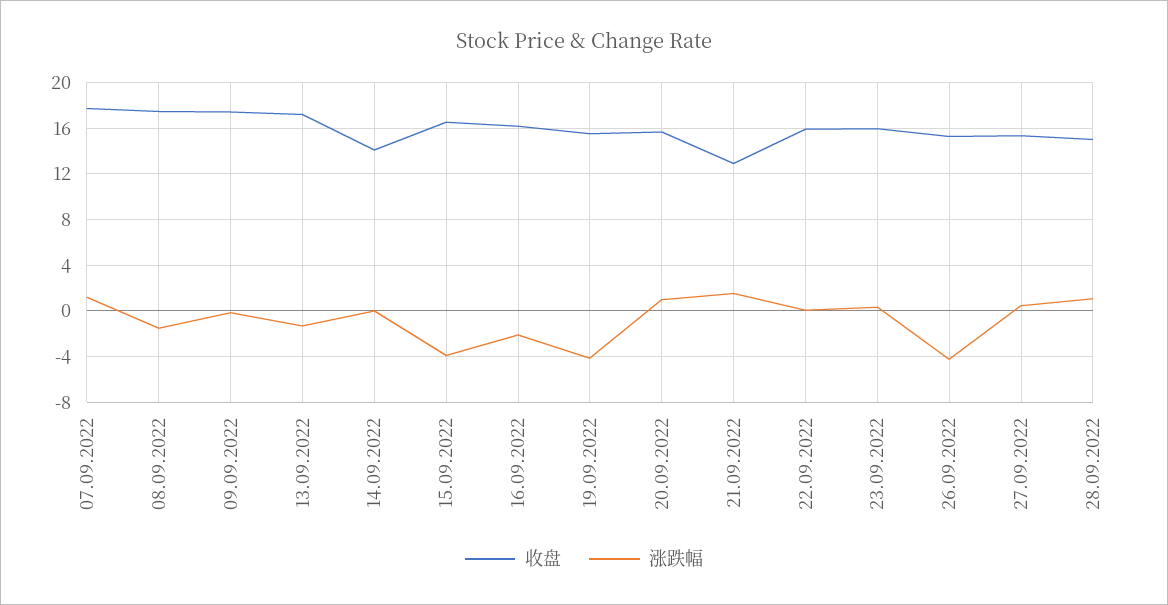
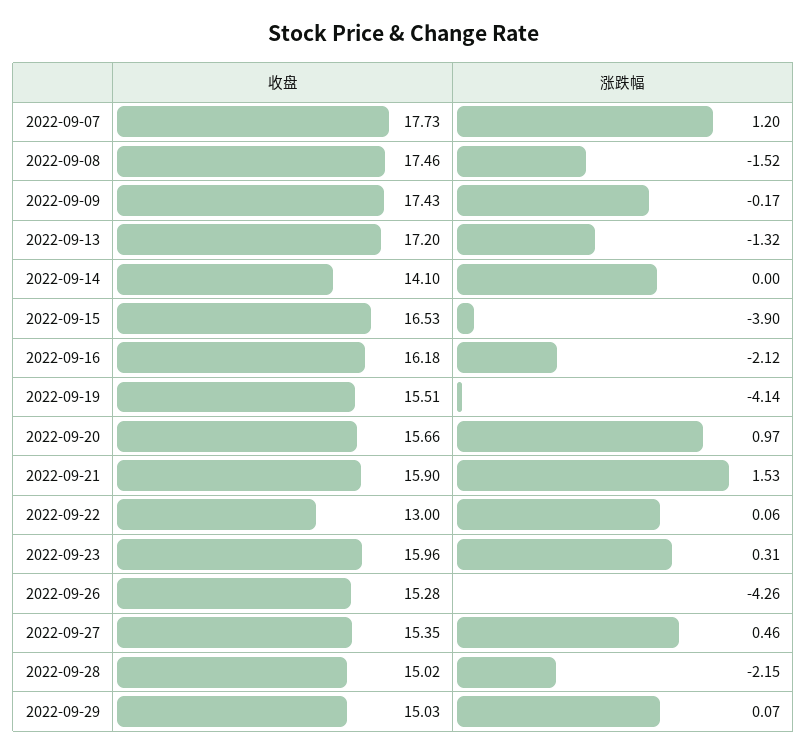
收盘, 21.09.2022: 13 -> 15.9
收盘, 22.09.2022: 16 -> 13
涨跌幅, 28.09.2022: 1 -> -2.15
收盘, 2022-09-29: none -> 15.03
涨跌幅, 2022-09-29: none -> 0.07

